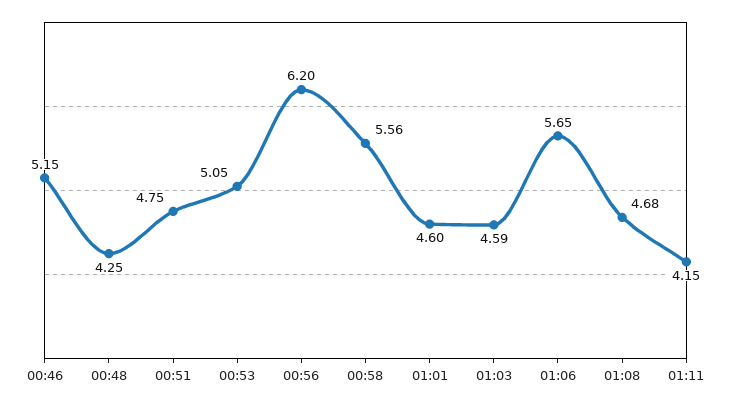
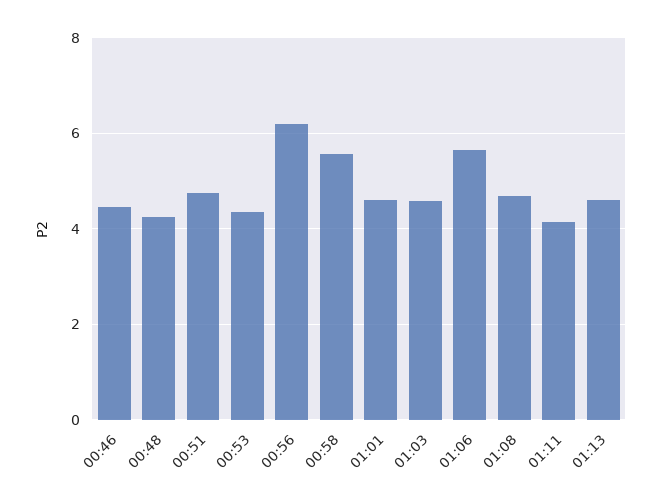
00:46: 5.15 -> 4.4
00:53: 5.05 -> 4.4
01:13: none -> 4.6

